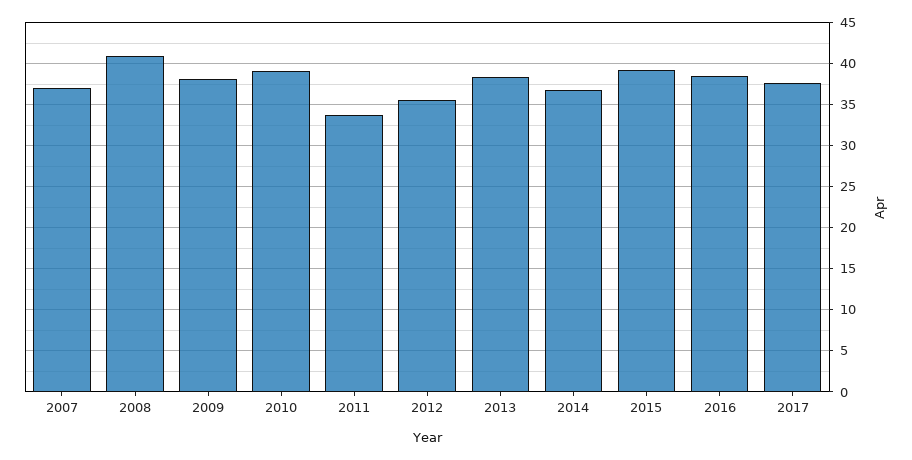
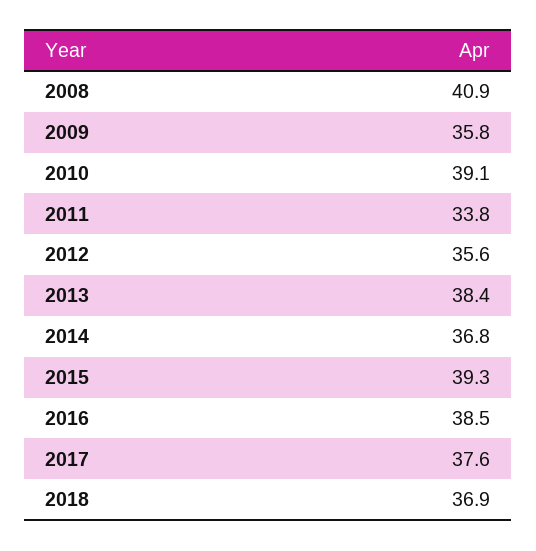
2007: 37 -> none
2009: 38 -> 35.8
2018: none -> 36.9

